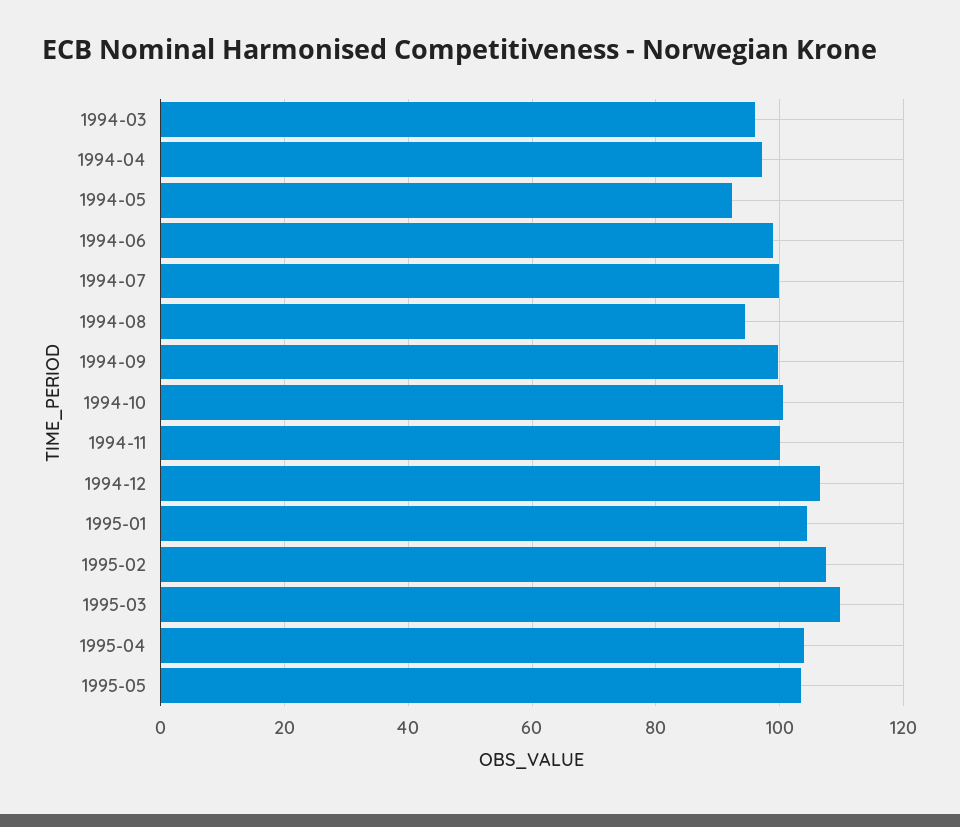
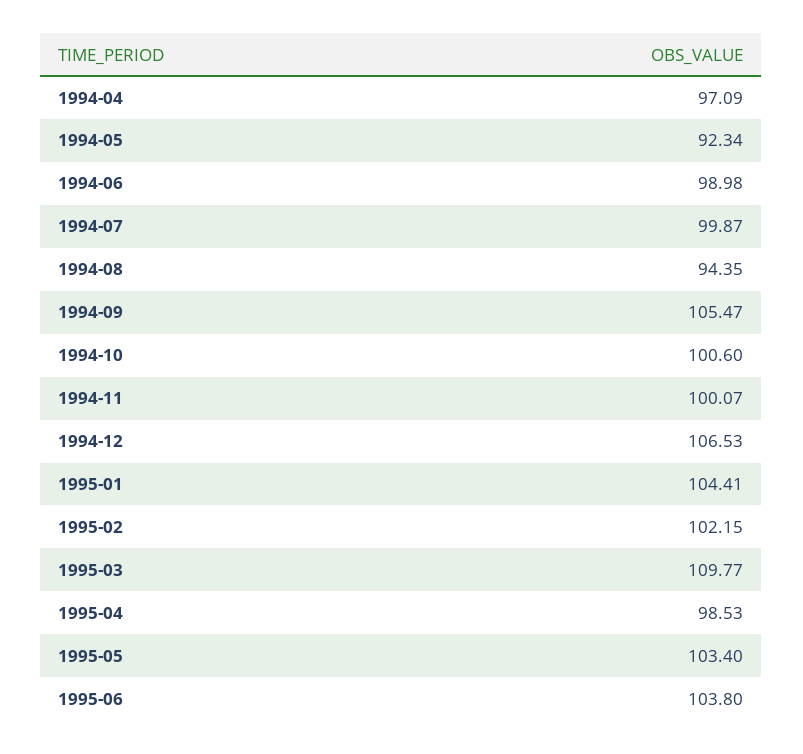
1994-03: 96 -> none
1994-09: 100 -> 105.47
1995-02: 108 -> 102.15
1995-04: 104 -> 98.53
1995-06: none -> 103.8

